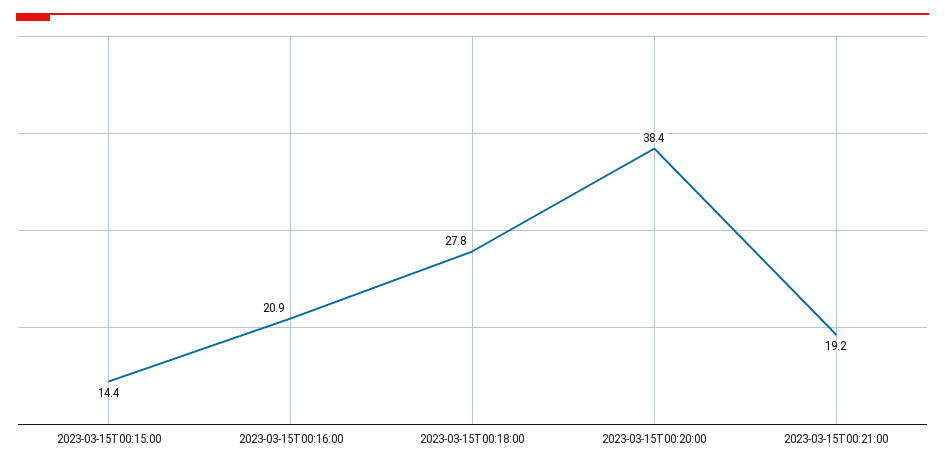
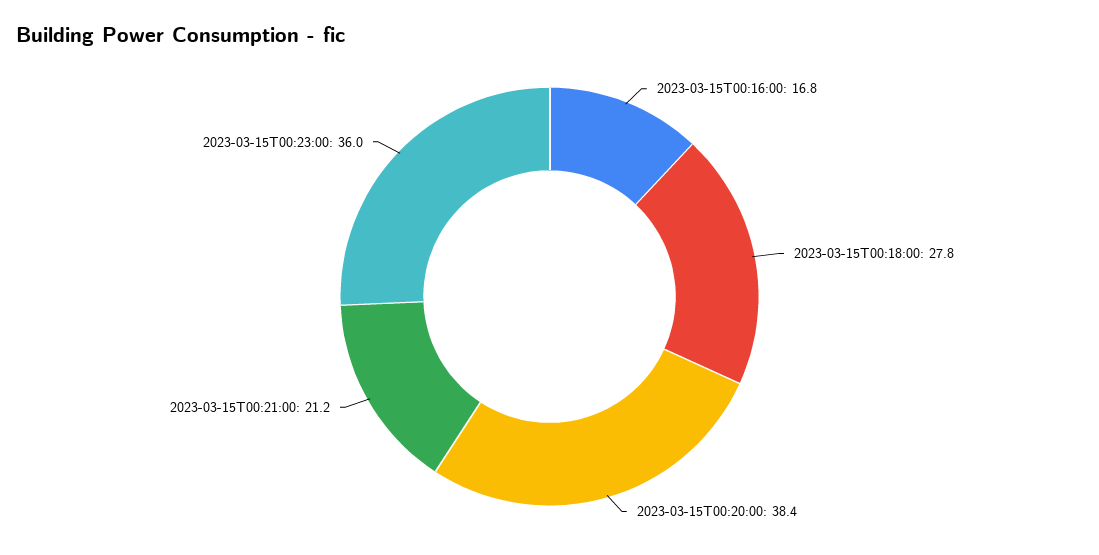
2023-03-15T00:15:00: 14.4 -> none
2023-03-15T00:16:00: 20.9 -> 16.8
2023-03-15T00:21:00: 19.2 -> 21.2
2023-03-15T00:23:00: none -> 36

